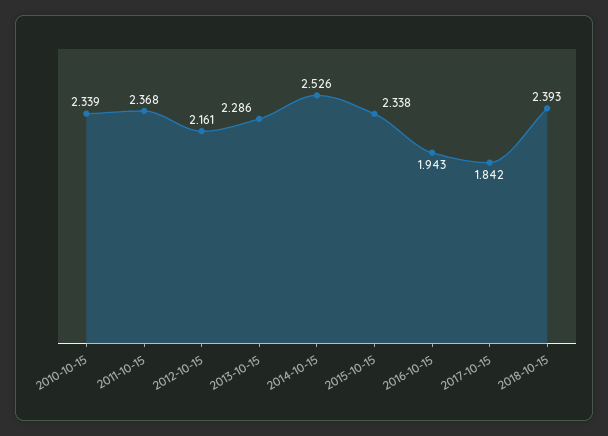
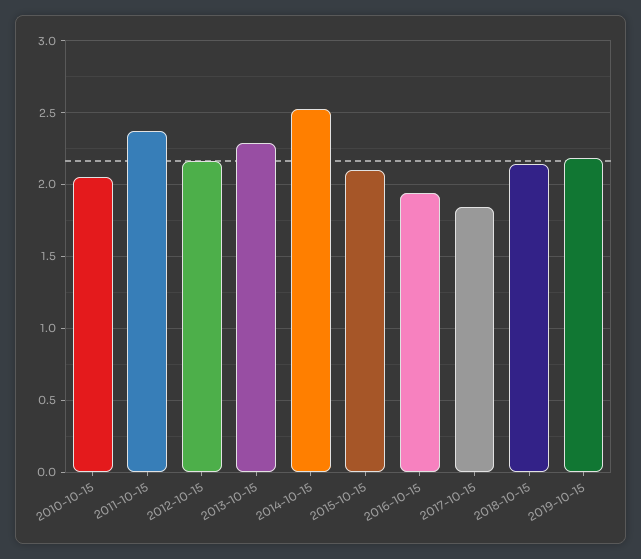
2010-10-15: 2.339 -> 2.05
2015-10-15: 2.338 -> 2.1
2018-10-15: 2.393 -> 2.15
2019-10-15: none -> 2.2

